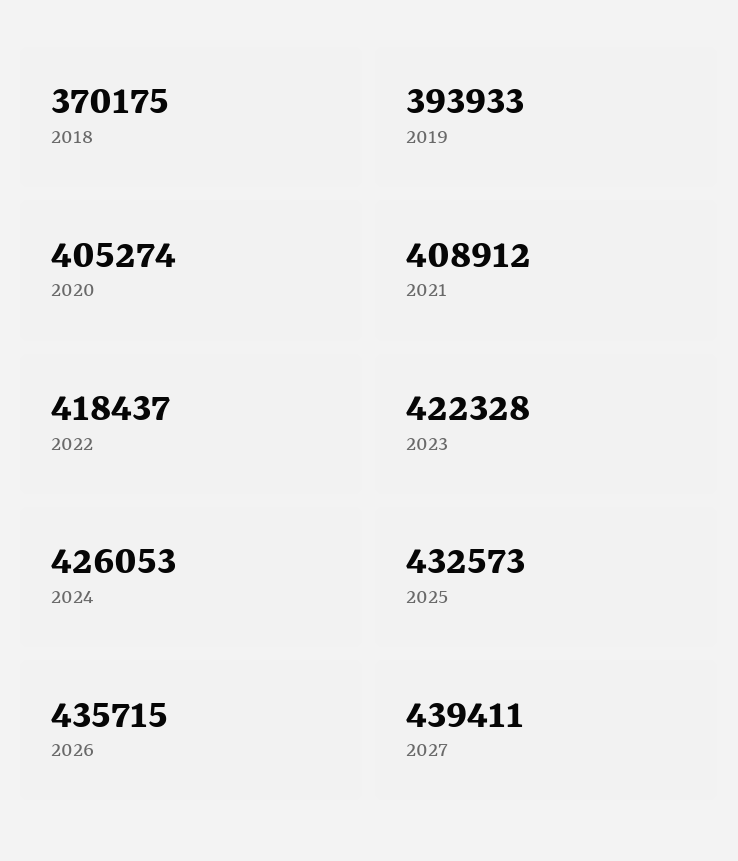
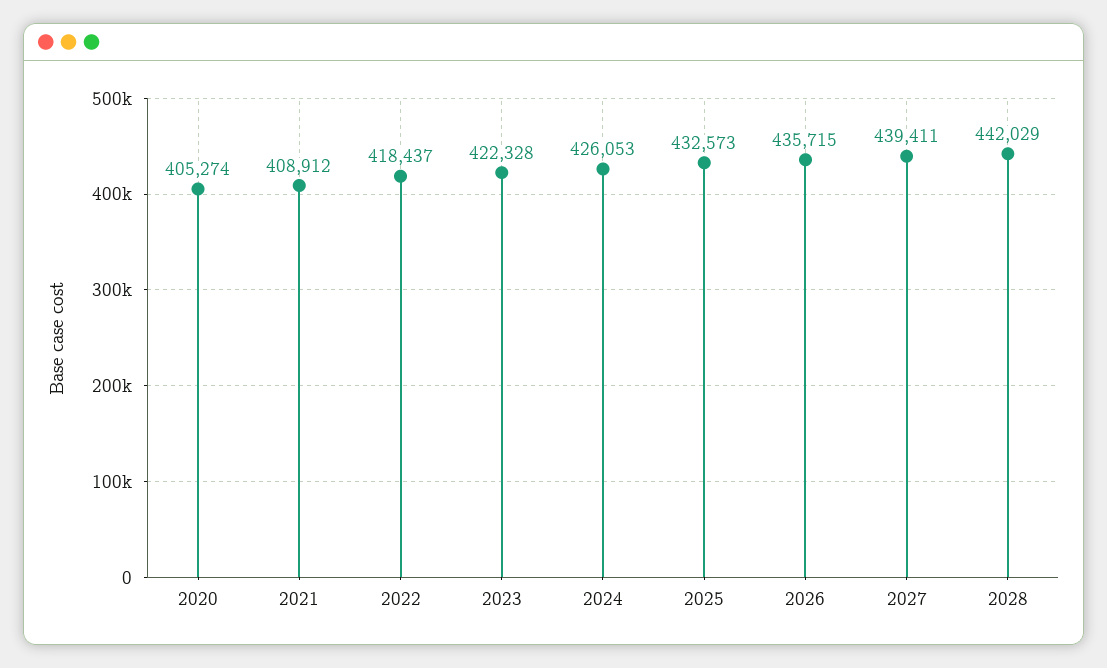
2018: 370175 -> none
2019: 393933 -> none
2028: none -> 442029

